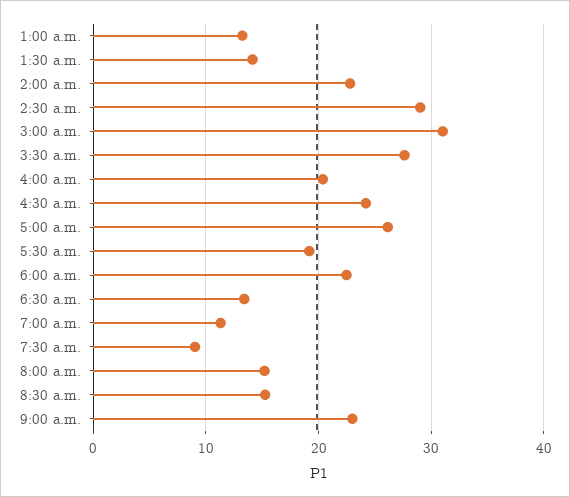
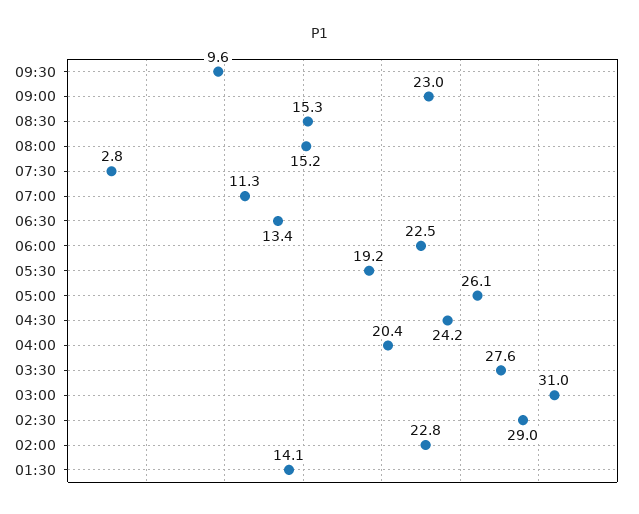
1:00 a.m.: 13 -> none
7:30 a.m.: 9 -> 2.8
09:30: none -> 9.6

